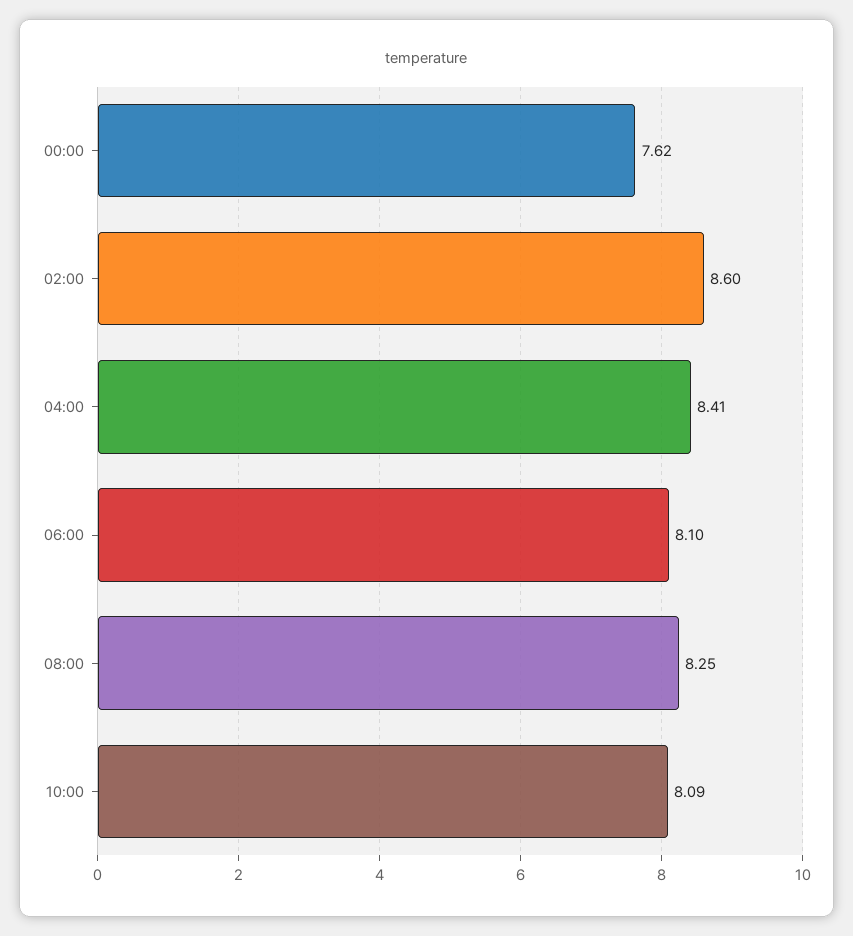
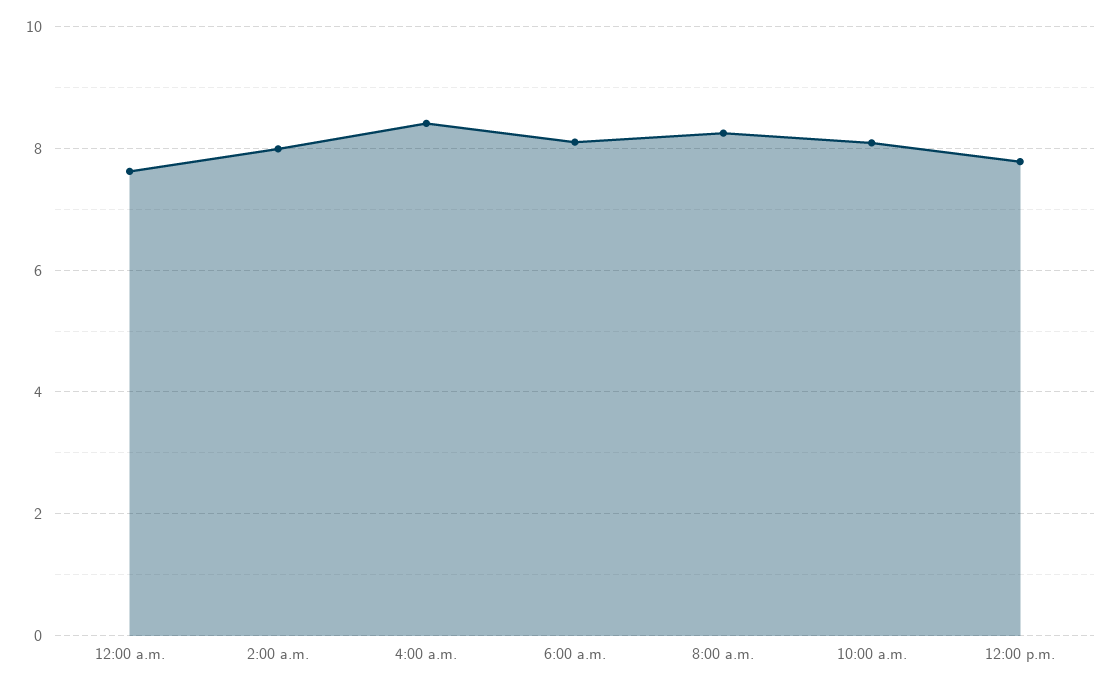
02:00: 8.6 -> 8
12:00 p.m.: none -> 7.8

